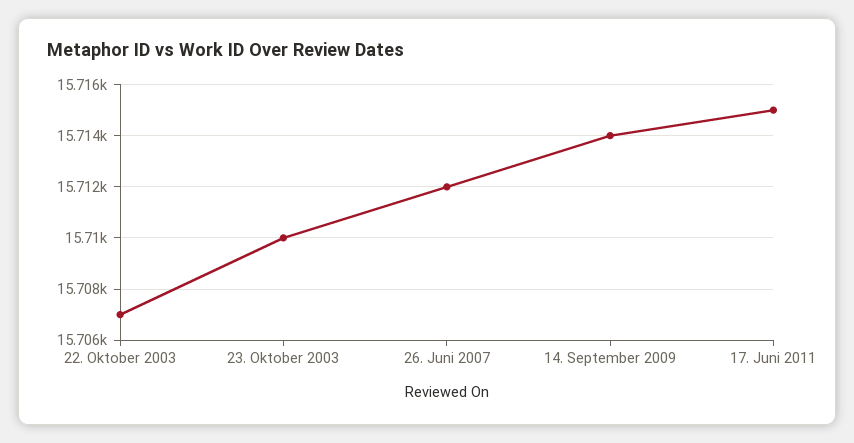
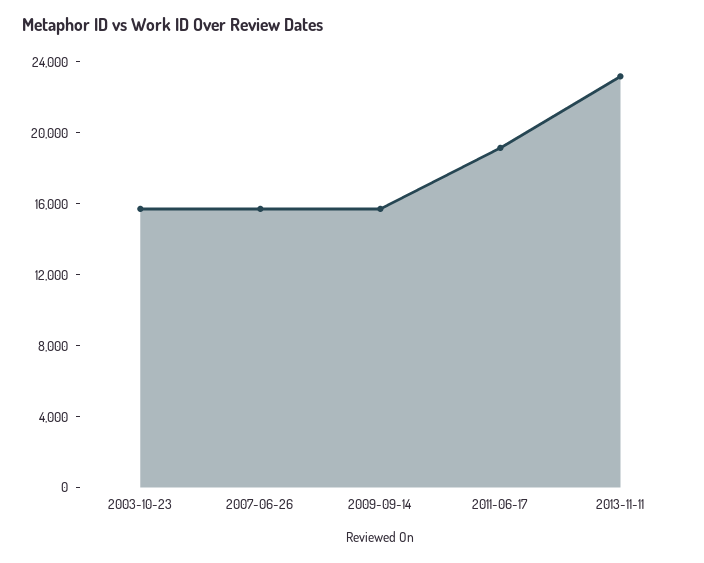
22. Oktober 2003: 15707 -> none
17. Juni 2011: 15715 -> 19000
2013-11-11: none -> 23000

